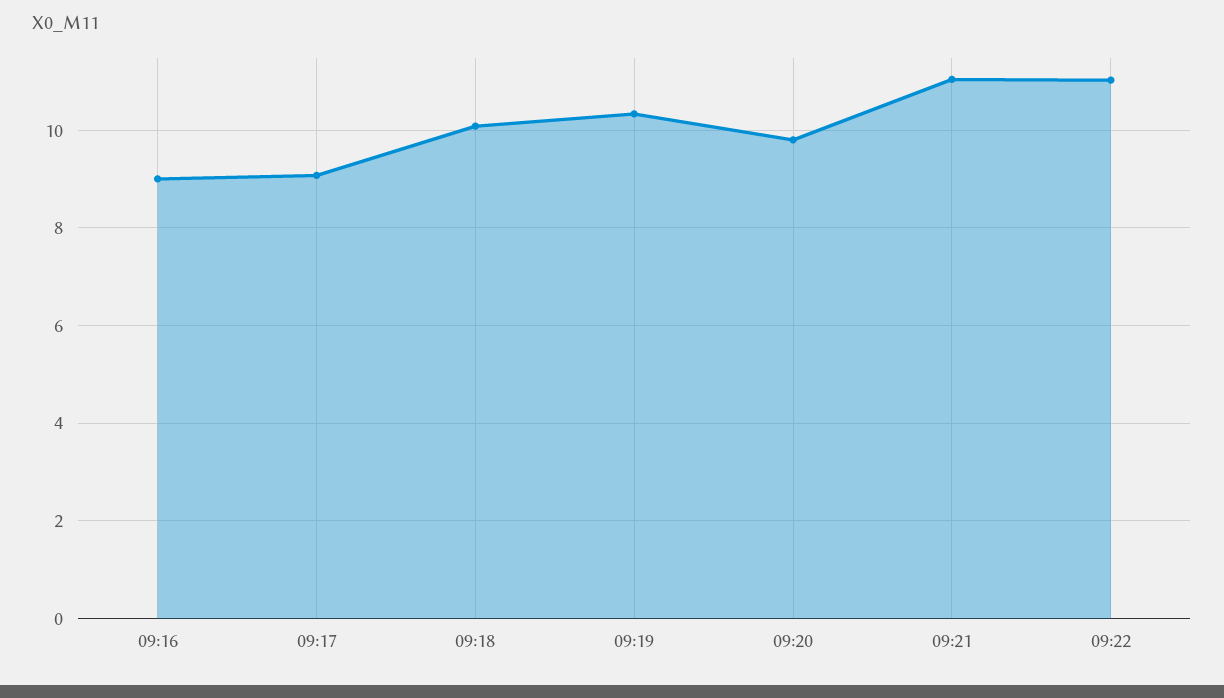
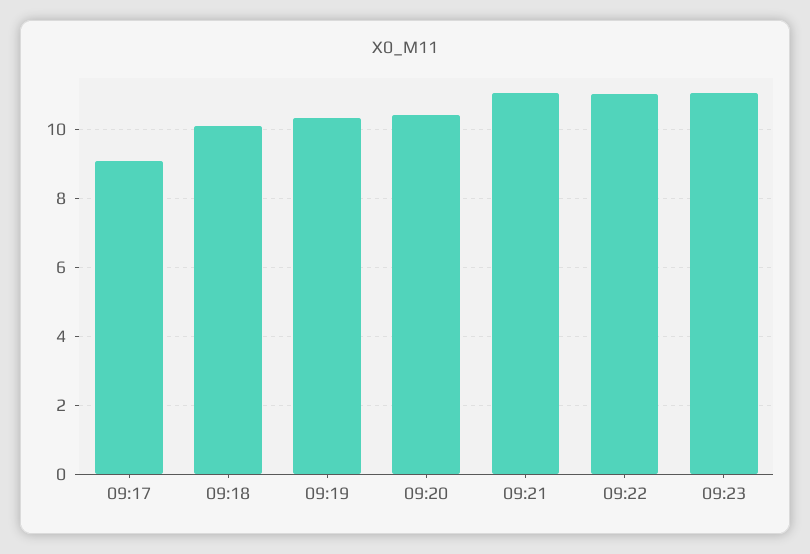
09:16: 9 -> none
09:20: 9.8 -> 10.4
09:23: none -> 11

